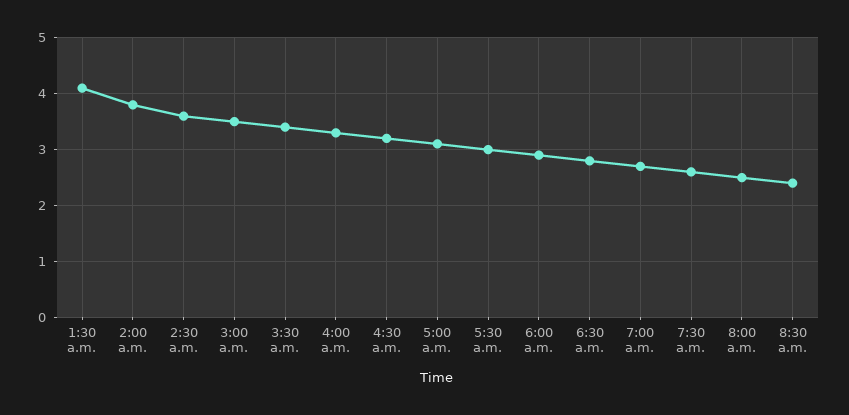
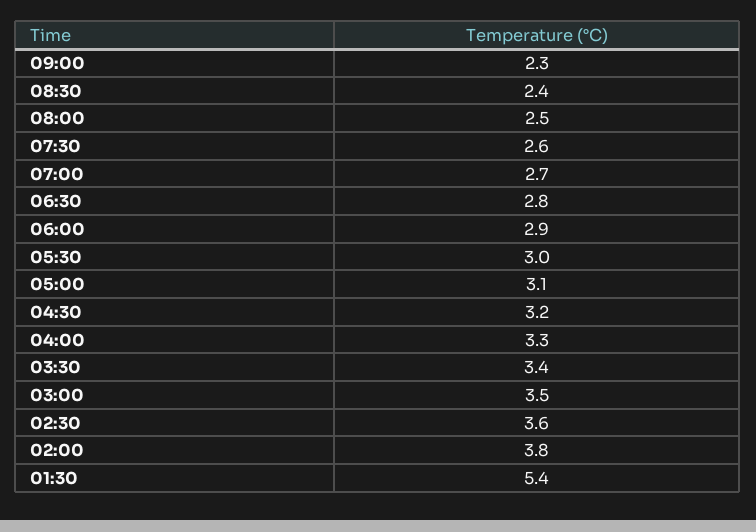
1:30 a.m.: 4 -> 5.4
09:00: none -> 2.3

